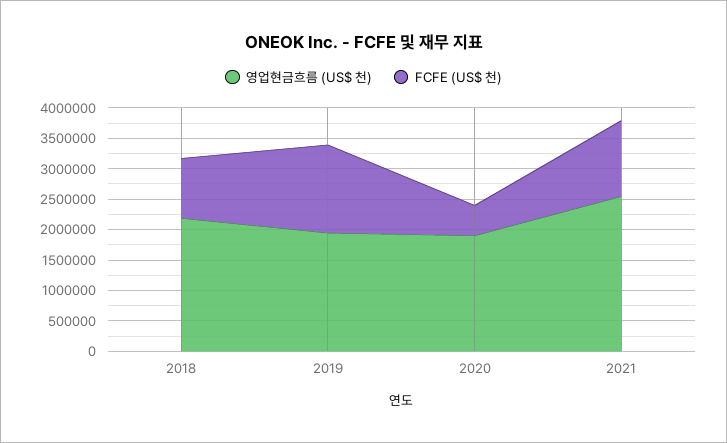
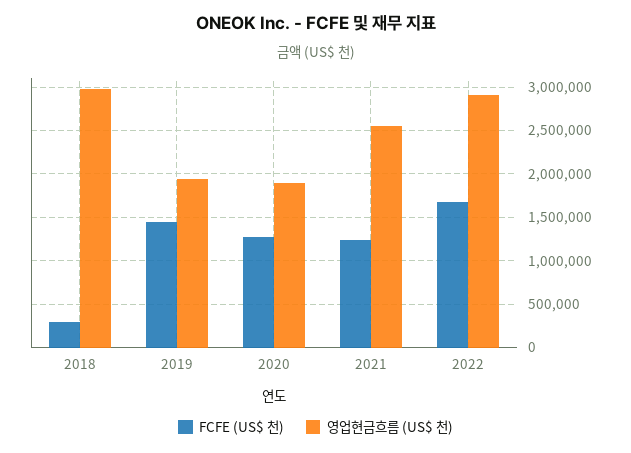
영업현금흐름 (US$ 천), 2018: 2250000 -> 3000000
FCFE (US$ 천), 2018: 1000000 -> 300000
FCFE (US$ 천), 2020: 500000 -> 1300000
FCFE (US$ 천), 2022: none -> 1700000
영업현금흐름 (US$ 천), 2022: none -> 2900000

